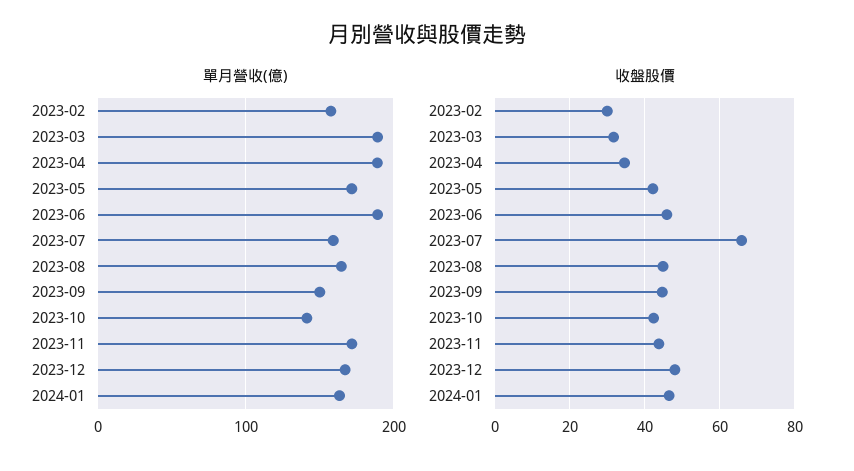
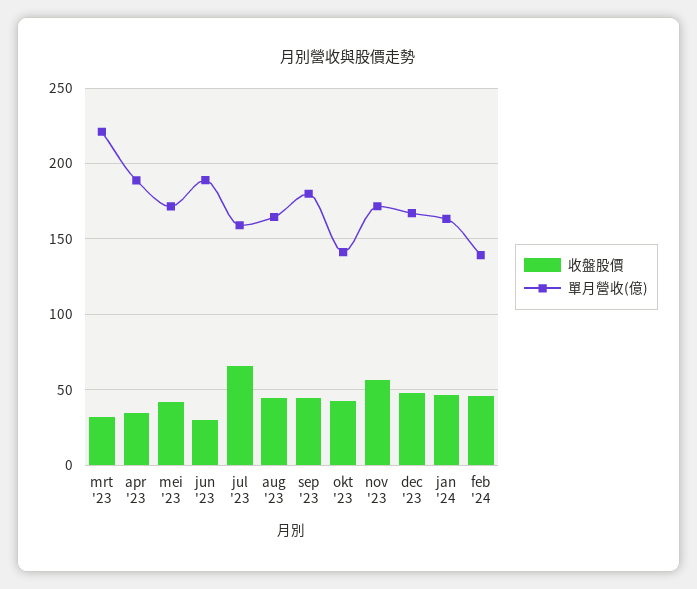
單月營收(億), 2023-02: 160 -> none
單月營收(億), 2023-03: 190 -> 220
單月營收(億), 2023-09: 150 -> 180
收盤股價, 2023-02: 30 -> none
收盤股價, 2023-06: 46 -> 30
收盤股價, 2023-11: 44 -> 55
收盤股價, feb '24: none -> 45
單月營收(億), feb '24: none -> 140

